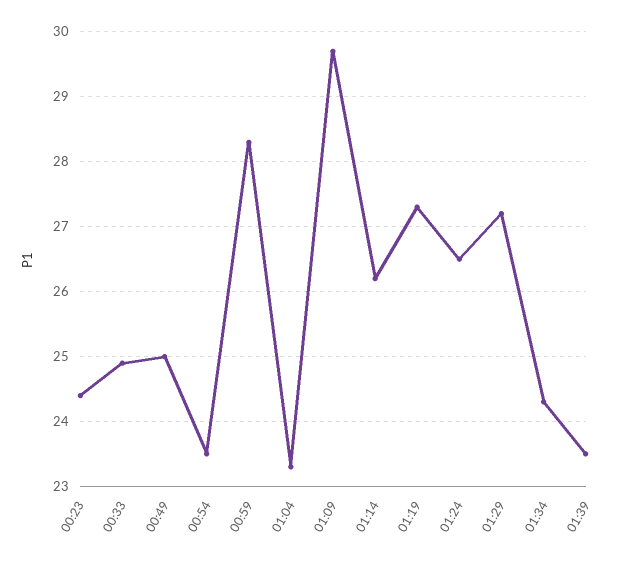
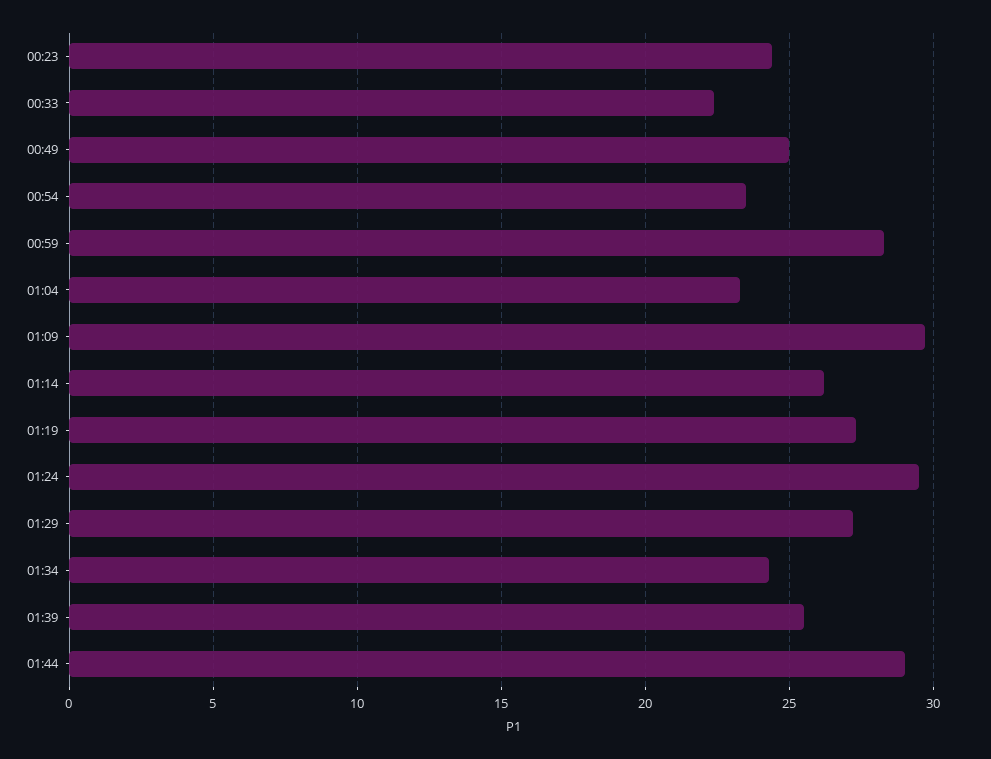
00:33: 24.9 -> 22.5
01:24: 26.5 -> 29.5
01:39: 23.5 -> 25.5
01:44: none -> 29

